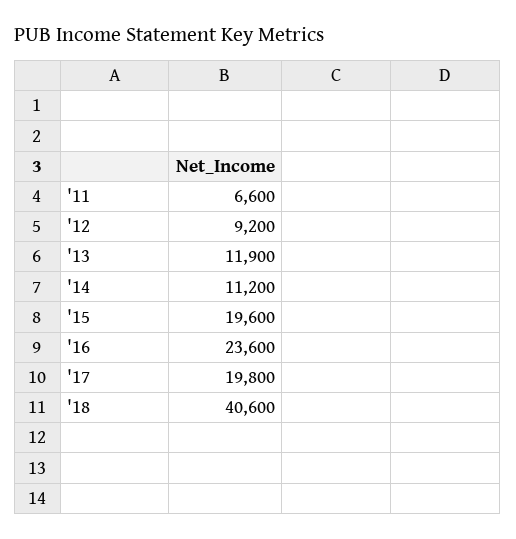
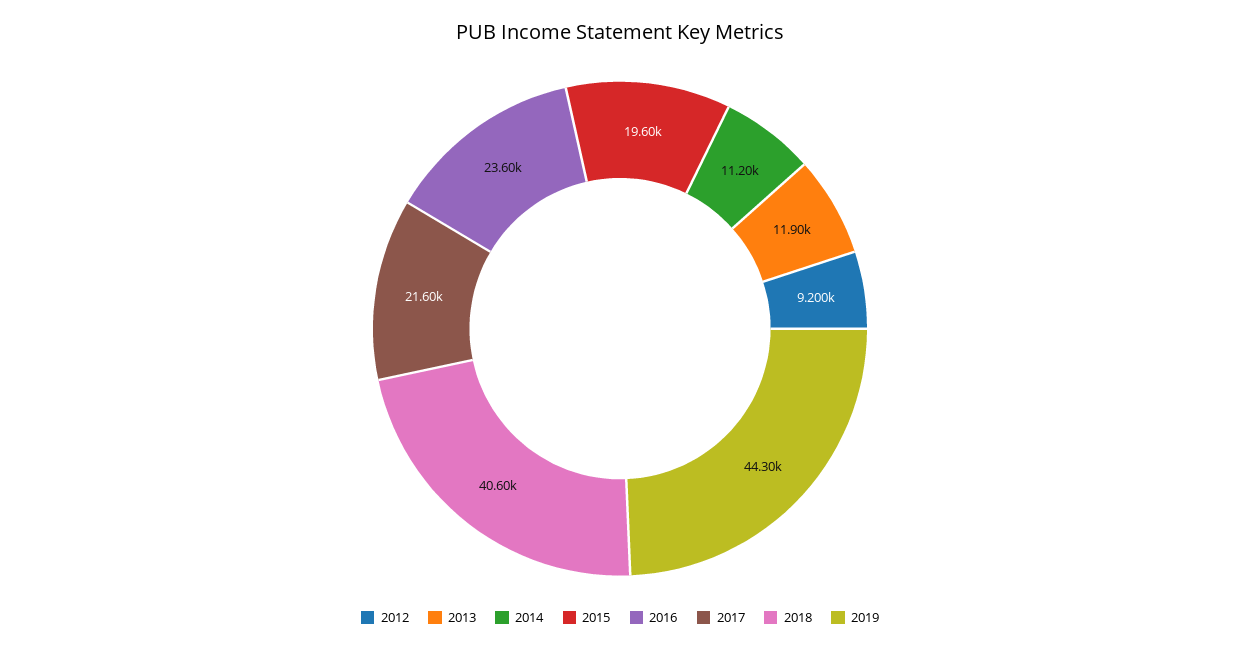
'11: 6600 -> none
'17: 19800 -> 21600
2019: none -> 44300

